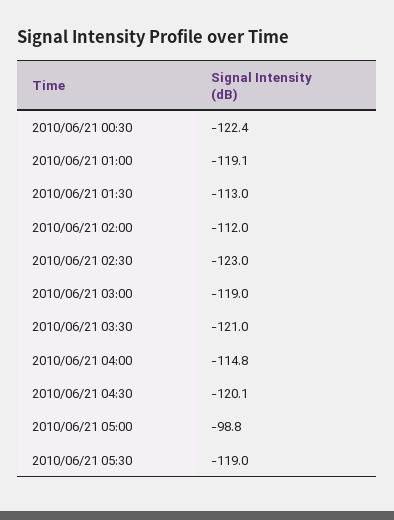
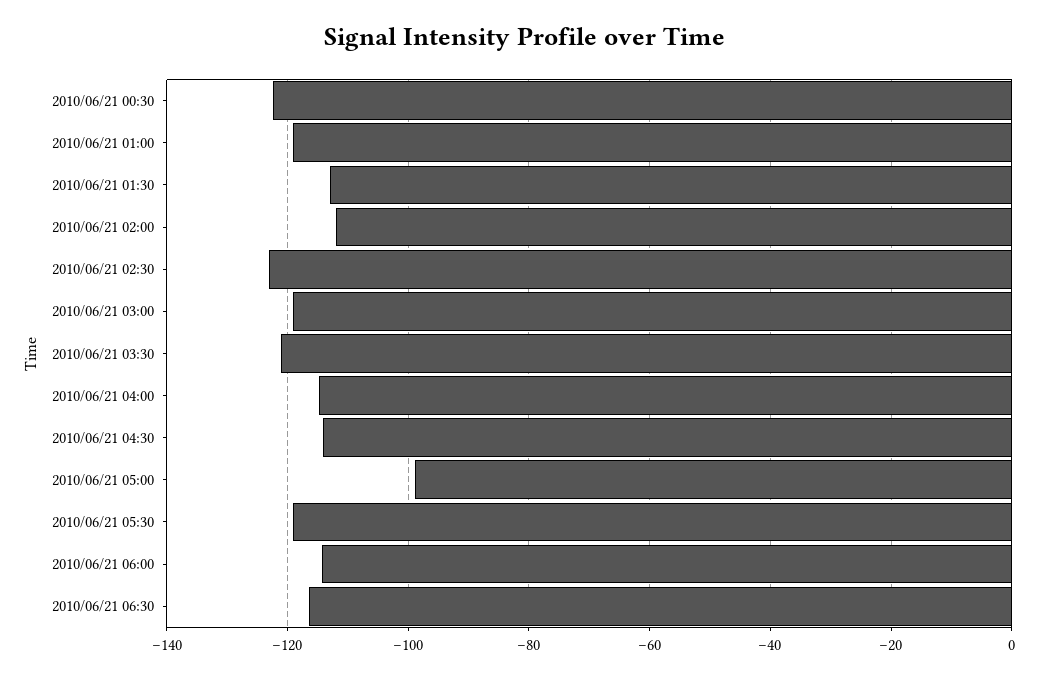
2010/06/21 04:30: -120.1 -> -114
2010/06/21 06:00: none -> -114
2010/06/21 06:30: none -> -116

